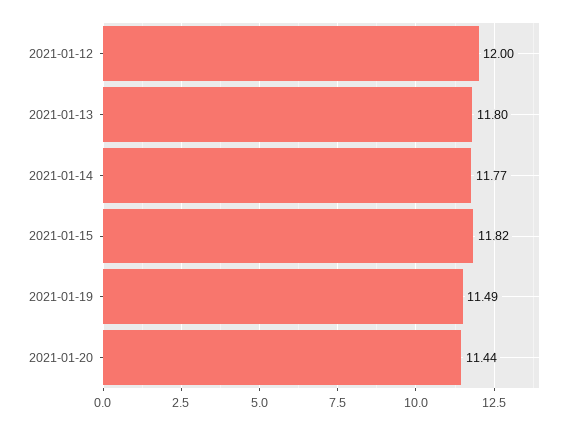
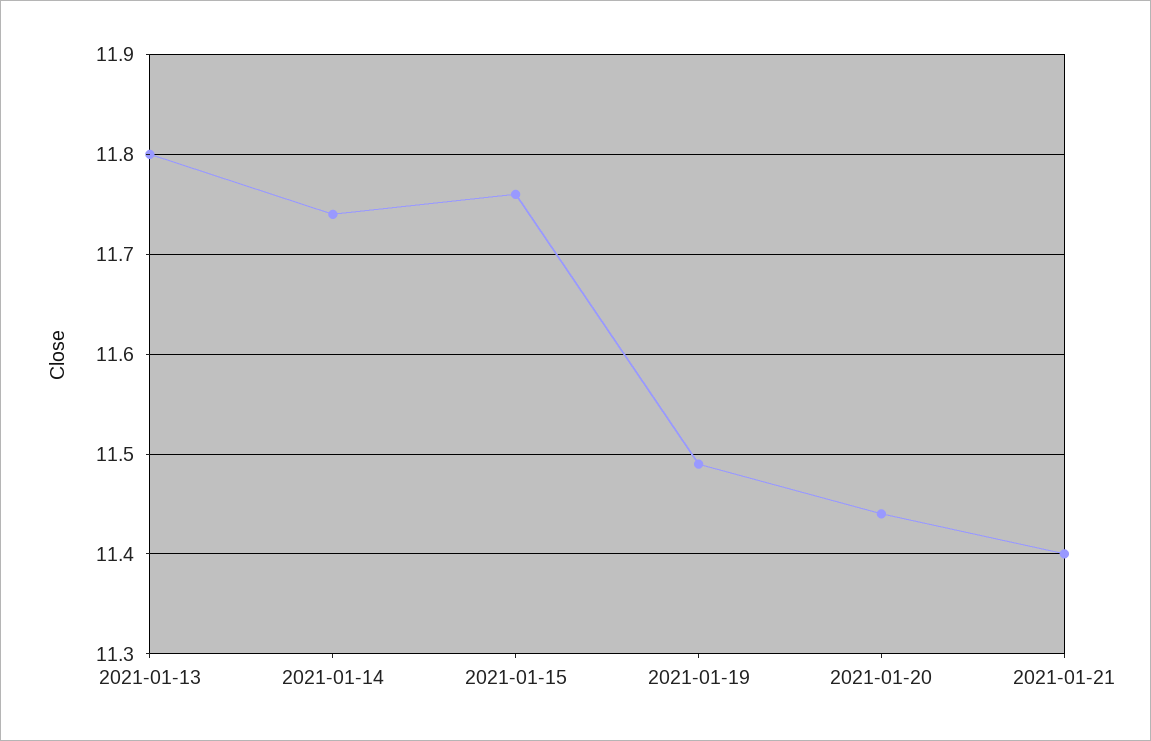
2021-01-12: 12 -> none
2021-01-14: 11.77 -> 11.74
2021-01-15: 11.82 -> 11.76
2021-01-21: none -> 11.4

